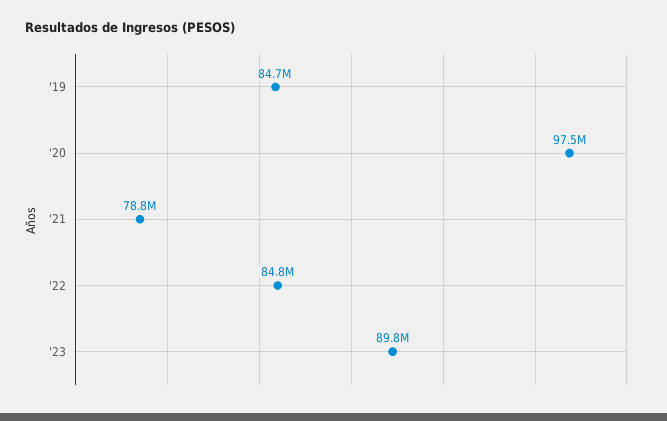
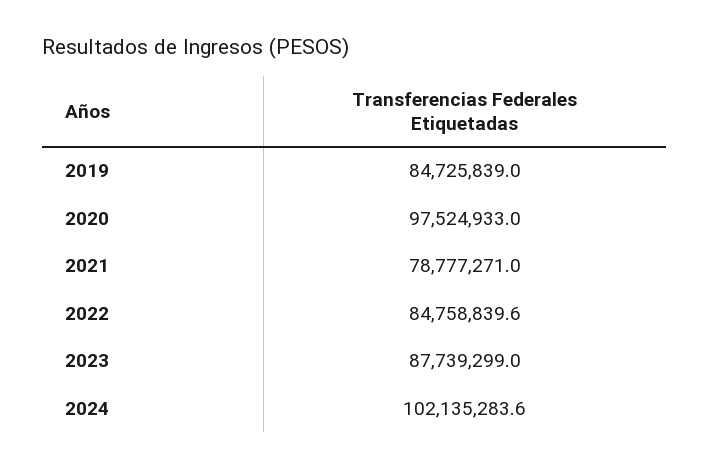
'23: 89800000 -> 87739299
2024: none -> 102135283.6

